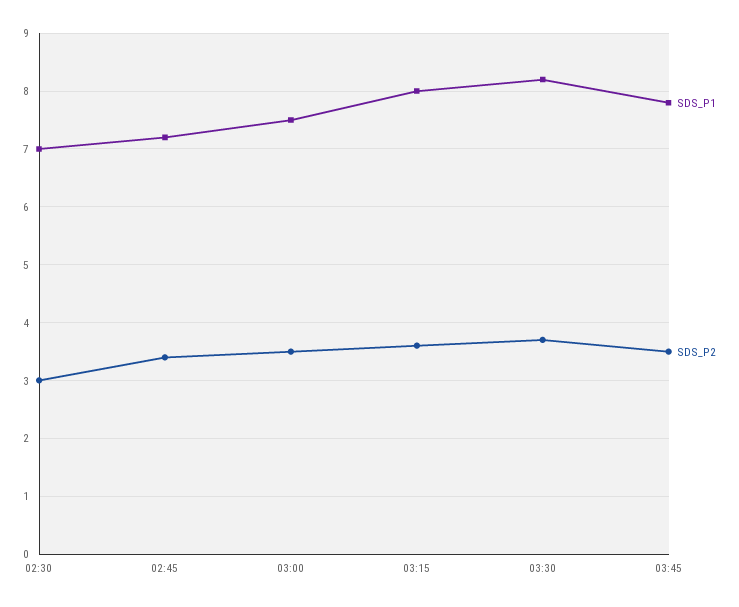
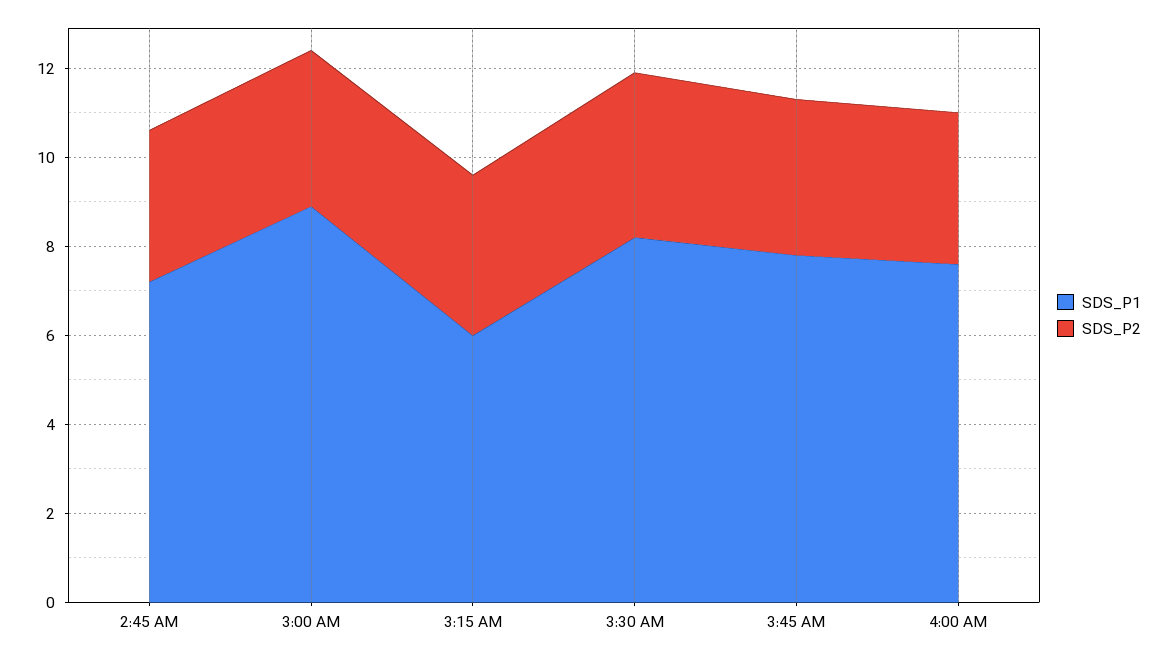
SDS_P1, 02:30: 7 -> none
SDS_P2, 02:30: 3 -> none
SDS_P1, 03:00: 7.5 -> 9
SDS_P1, 03:15: 8 -> 6
SDS_P1, 4:00 AM: none -> 7.5
SDS_P2, 4:00 AM: none -> 3.5

